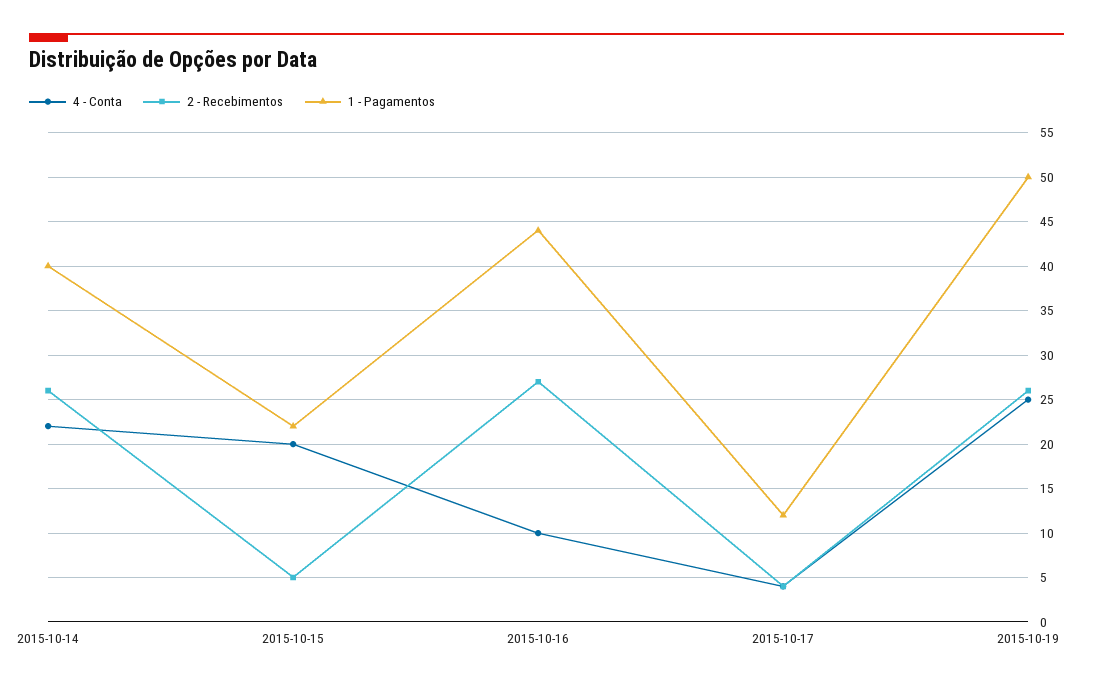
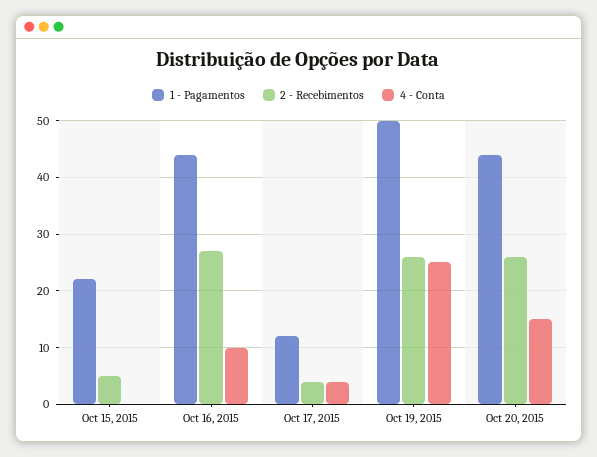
4 - Conta, 2015-10-14: 22 -> none
2 - Recebimentos, 2015-10-14: 26 -> none
1 - Pagamentos, 2015-10-14: 40 -> none
4 - Conta, 2015-10-15: 20 -> 0
1 - Pagamentos, Oct 20, 2015: none -> 45
2 - Recebimentos, Oct 20, 2015: none -> 25
4 - Conta, Oct 20, 2015: none -> 15

